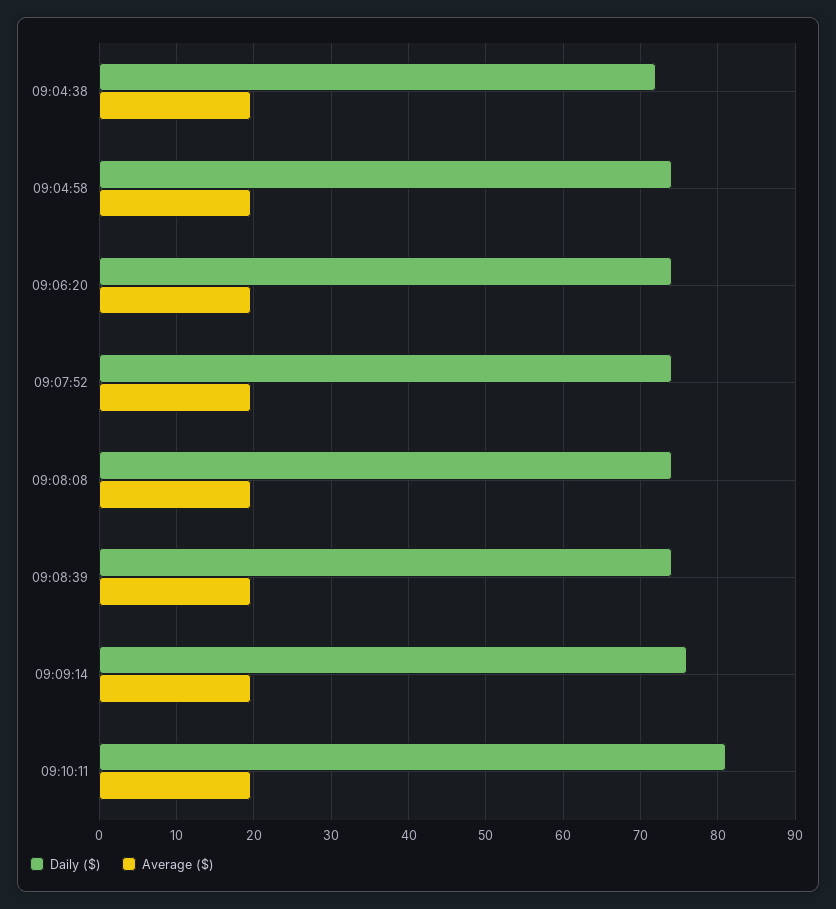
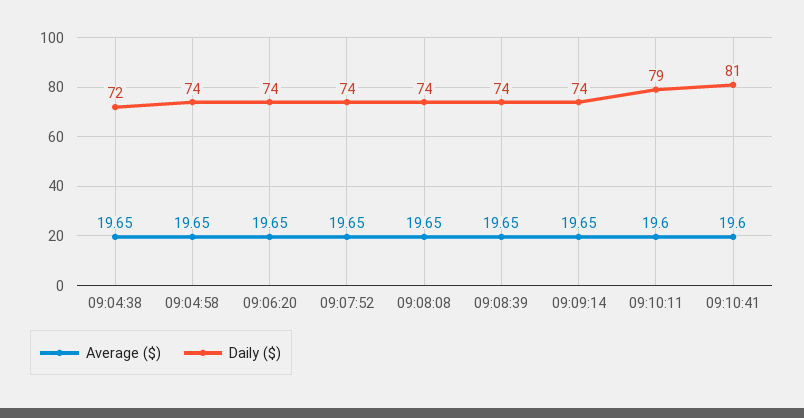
Daily ($), 09:09:14: 76 -> 74
Daily ($), 09:10:11: 81 -> 79
Average ($), 09:10:41: none -> 19.6
Daily ($), 09:10:41: none -> 81

